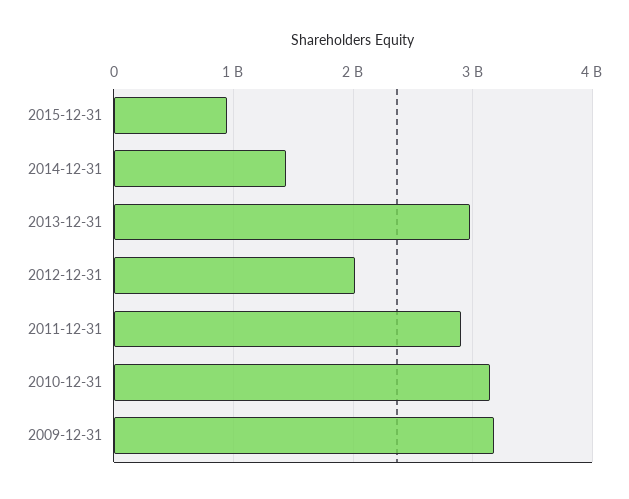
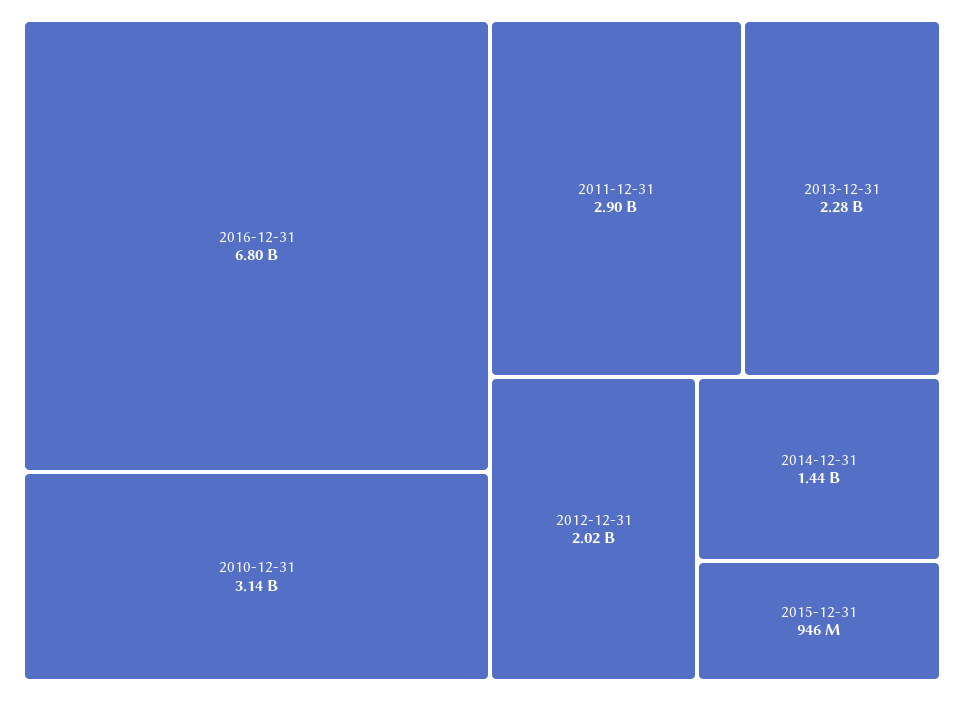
2013-12-31: 3000000000 -> 2280000000
2009-12-31: 3200000000 -> none
2016-12-31: none -> 6800000000

